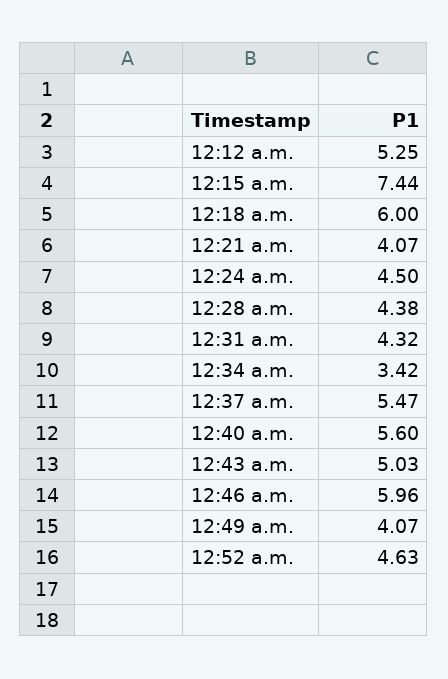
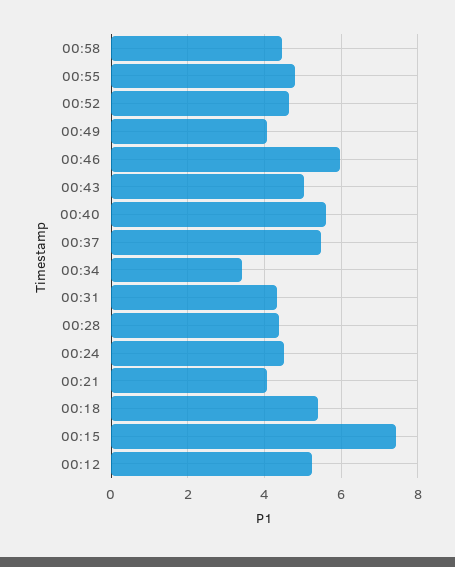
12:18 a.m.: 6 -> 5.4
00:58: none -> 4.4
00:55: none -> 4.8

